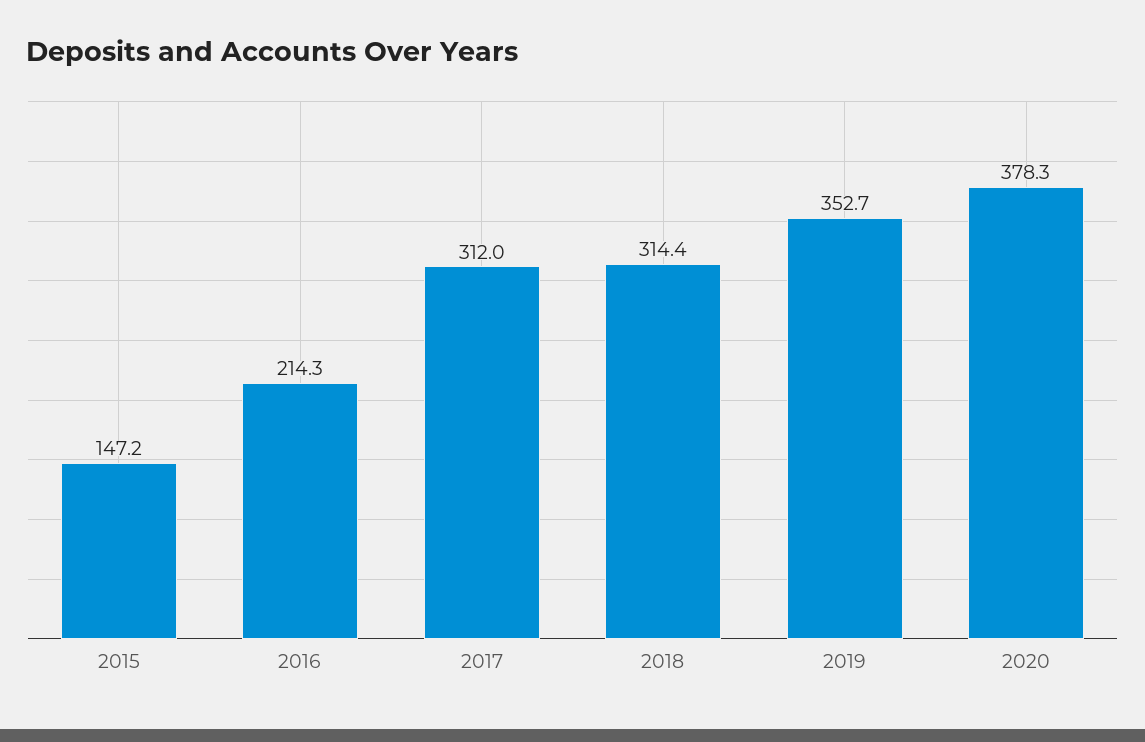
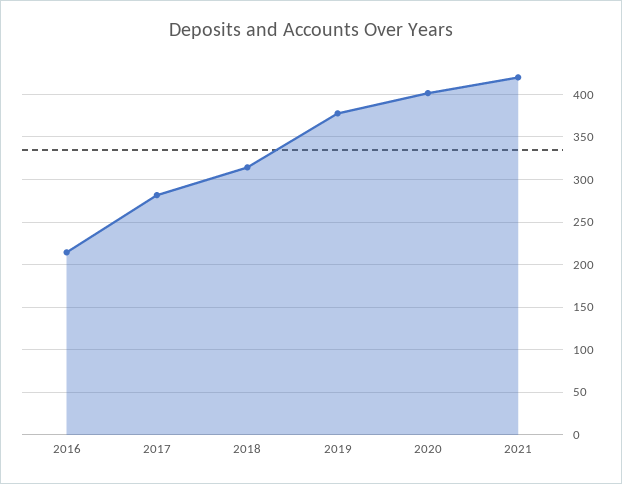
2015: 147.2 -> none
2017: 312 -> 280
2019: 352.7 -> 380
2020: 378.3 -> 400
2021: none -> 420

